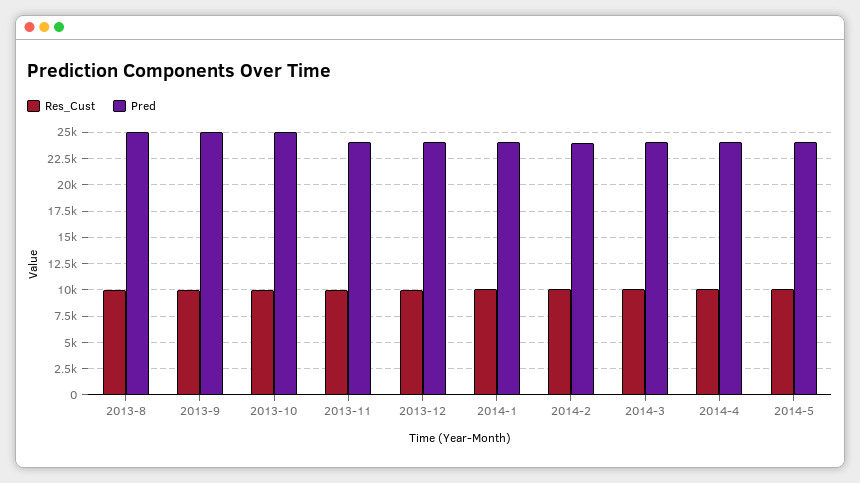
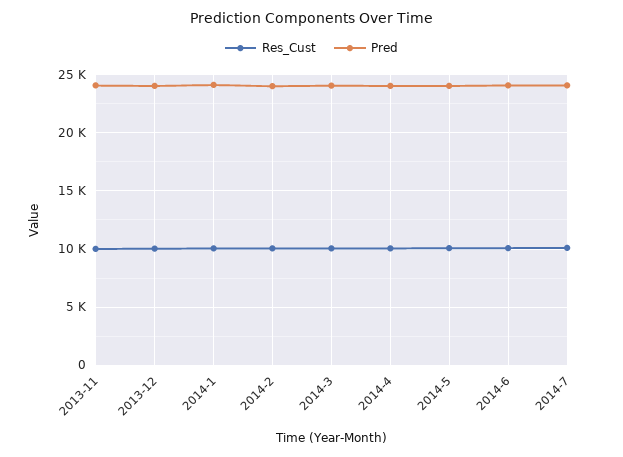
Res_Cust, 2013-8: 10000 -> none
Pred, 2013-8: 25000 -> none
Res_Cust, 2013-9: 10000 -> none
Pred, 2013-9: 25000 -> none
Res_Cust, 2013-10: 10000 -> none
Pred, 2013-10: 25000 -> none
Res_Cust, 2014-6: none -> 10000
Pred, 2014-6: none -> 24000
Res_Cust, 2014-7: none -> 10000
Pred, 2014-7: none -> 24000

